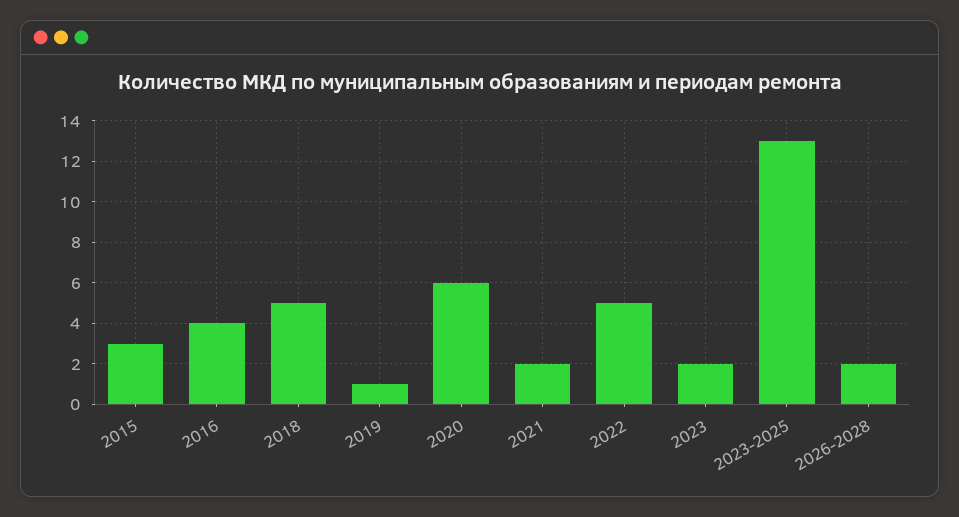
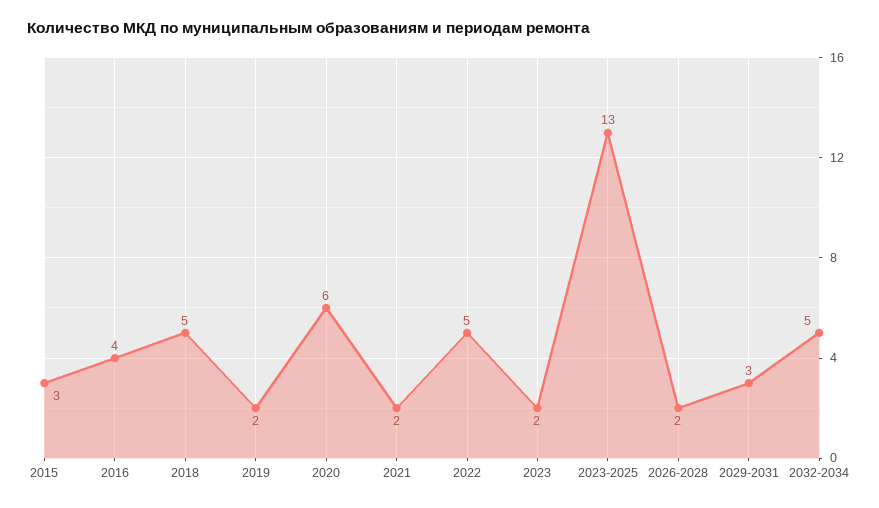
2019: 1 -> 2
2029-2031: none -> 3
2032-2034: none -> 5

